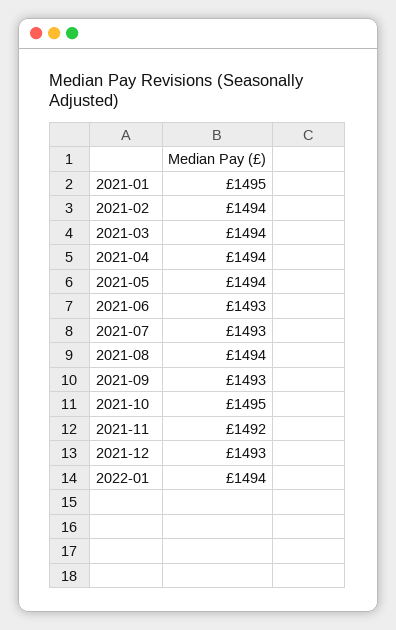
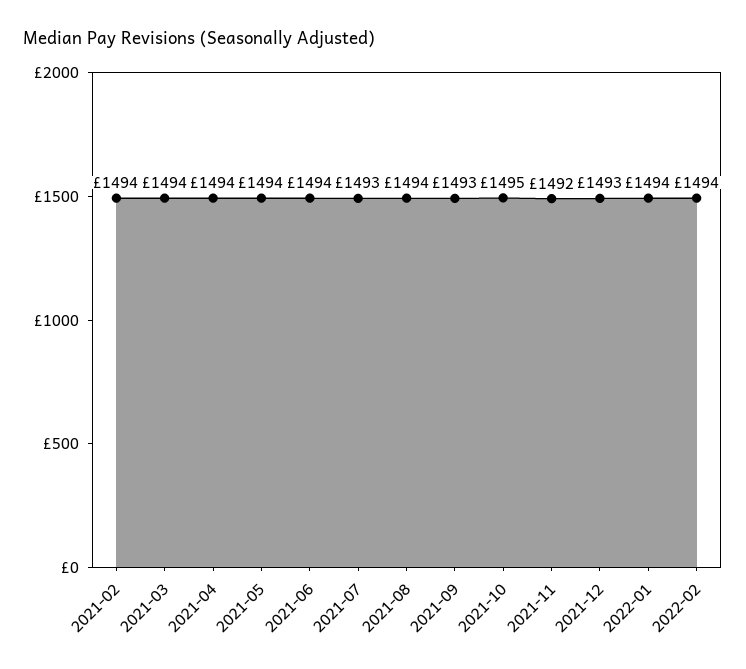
2021-01: 1495 -> none
2021-06: 1493 -> 1494
2022-02: none -> 1494

